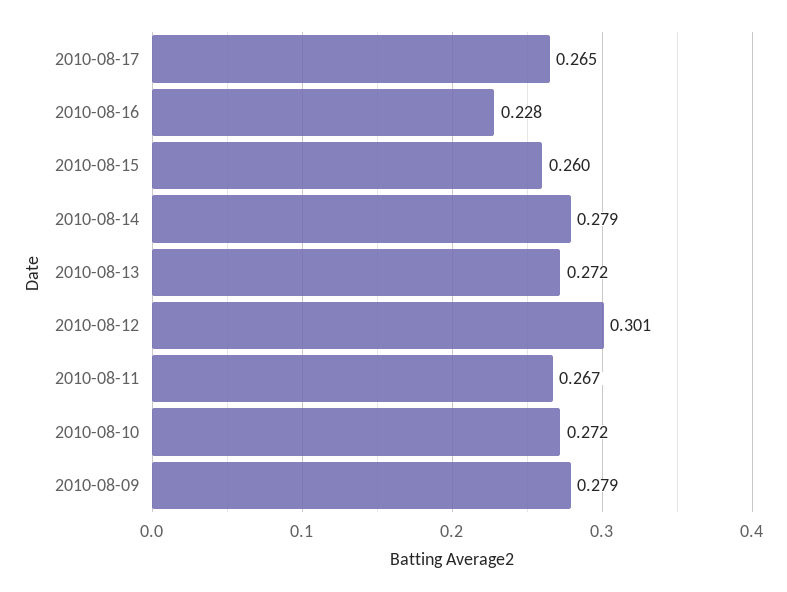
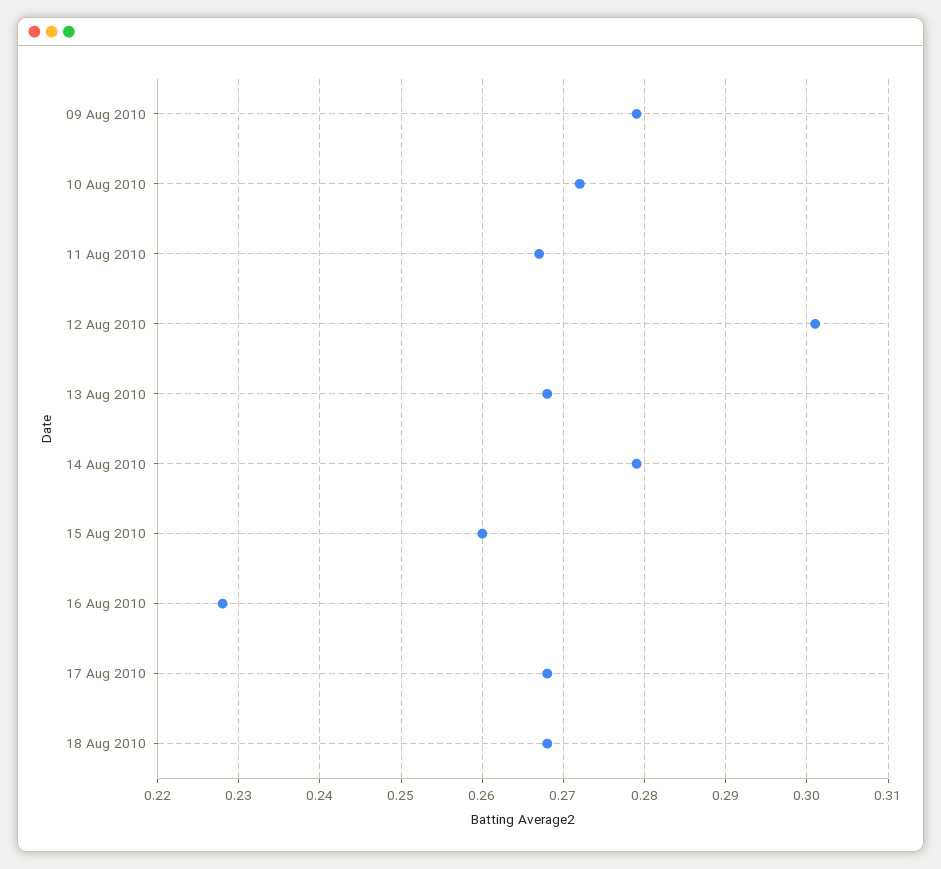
2010-08-17: 0.265 -> 0.268
2010-08-13: 0.272 -> 0.268
18 Aug 2010: none -> 0.268

